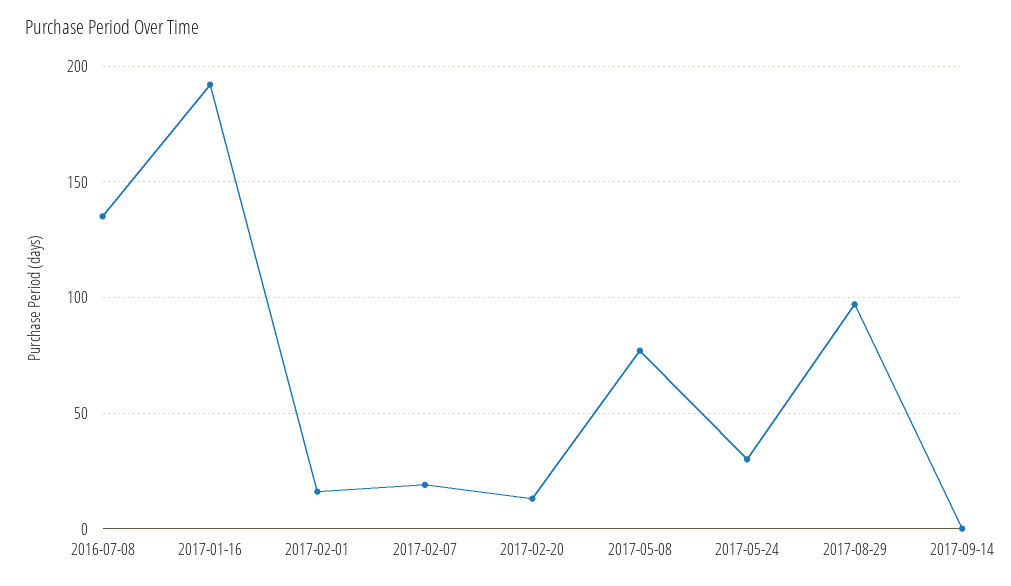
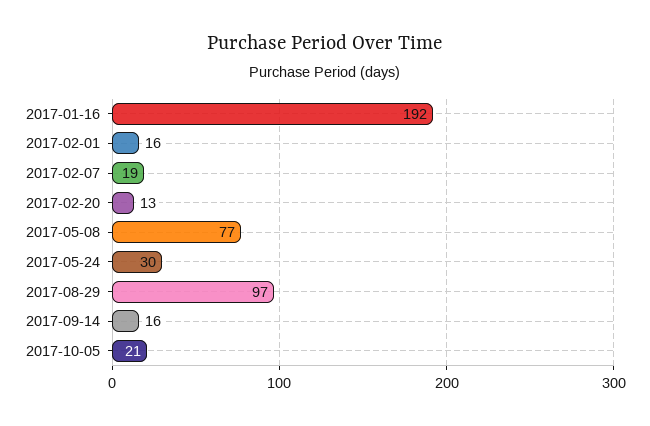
2016-07-08: 135 -> none
2017-09-14: 0 -> 16
2017-10-05: none -> 21

